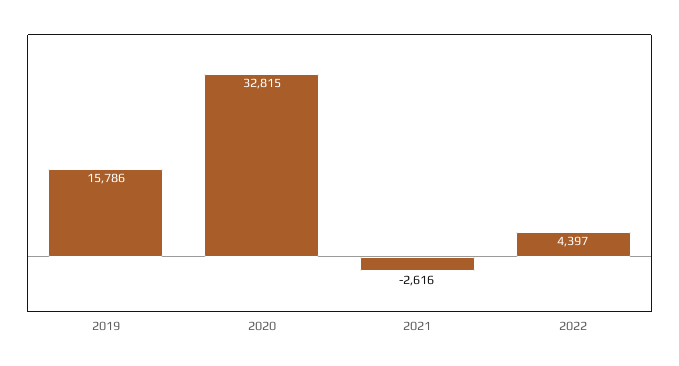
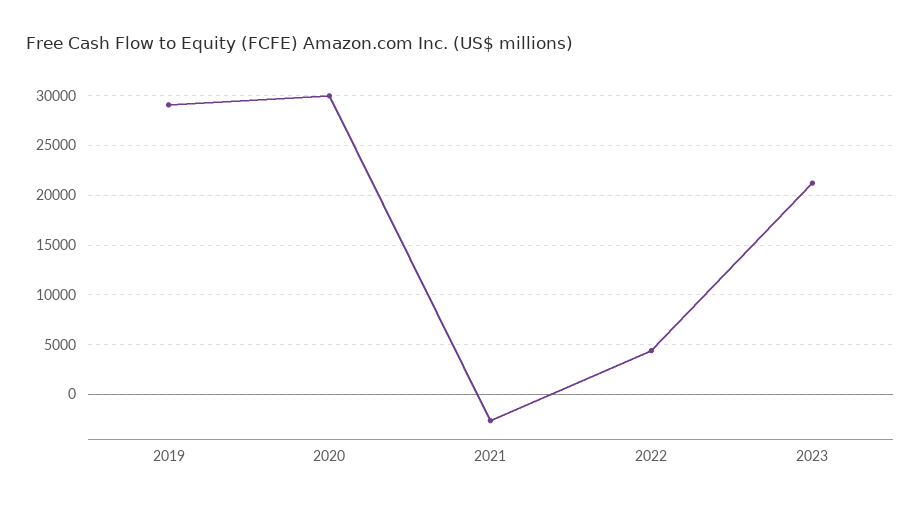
2019: 15786 -> 29000
2020: 32815 -> 30000
2023: none -> 21000

